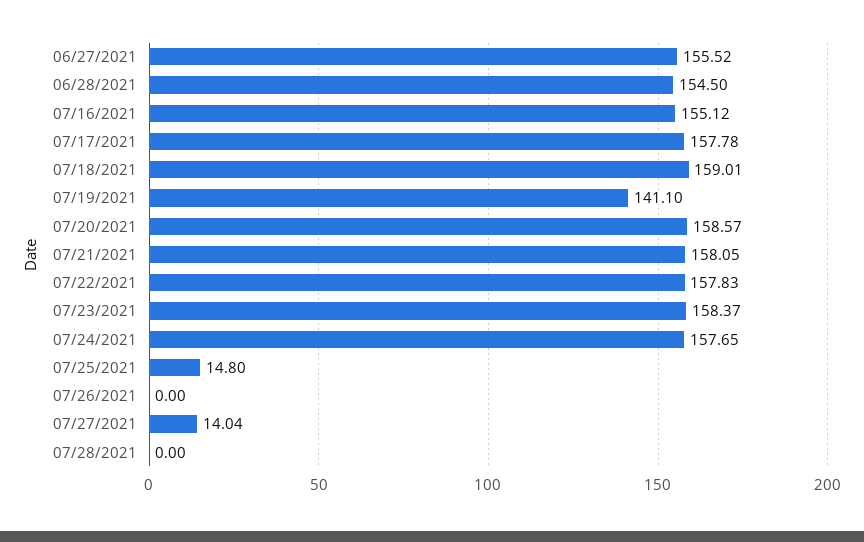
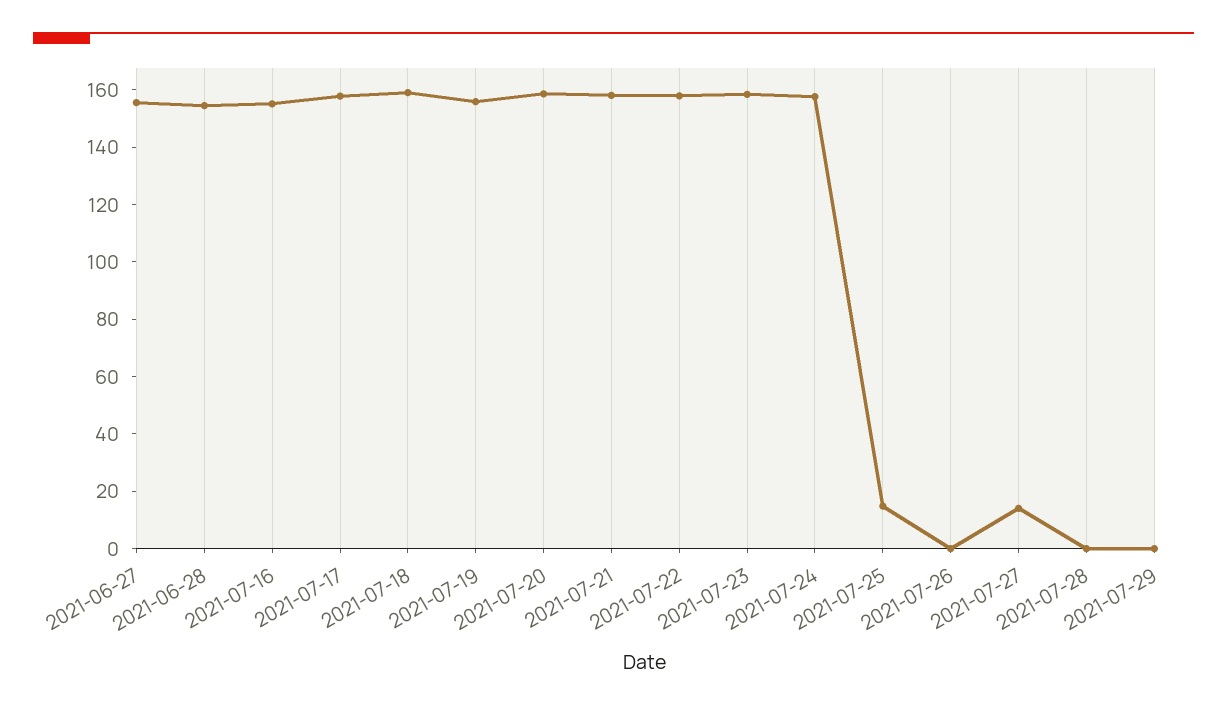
07/19/2021: 141.1 -> 155
2021-07-29: none -> 0

